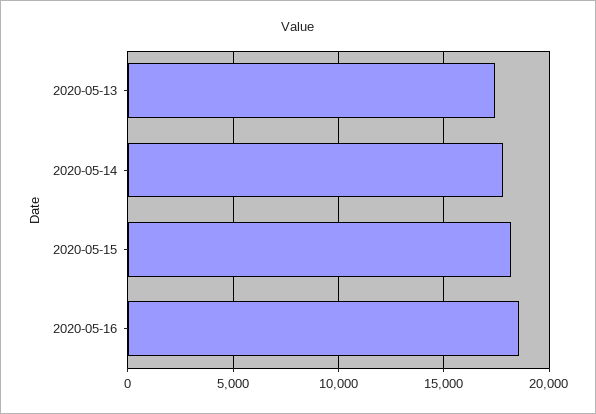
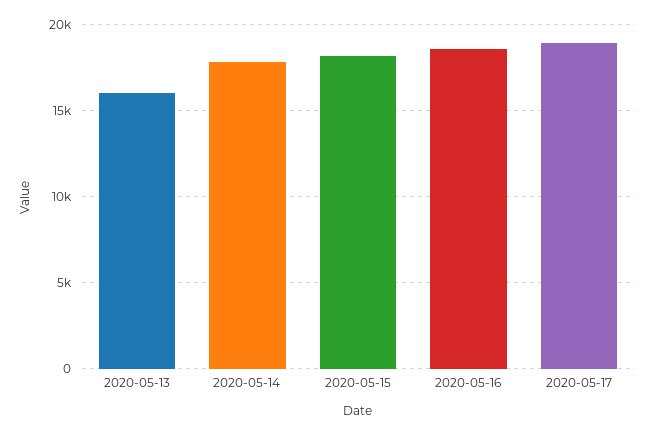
2020-05-13: 17500 -> 16000
2020-05-17: none -> 19000

